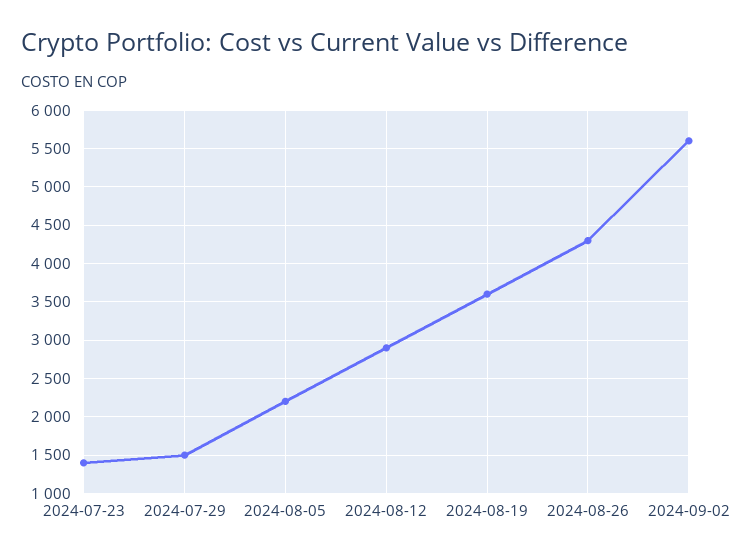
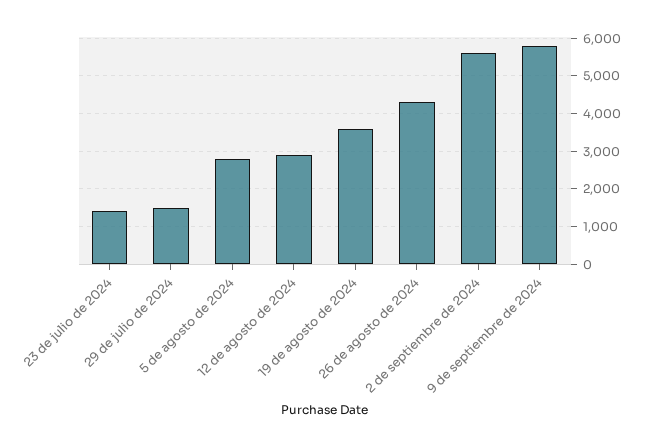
2024-08-05: 2200 -> 2800
9 de septiembre de 2024: none -> 5800

